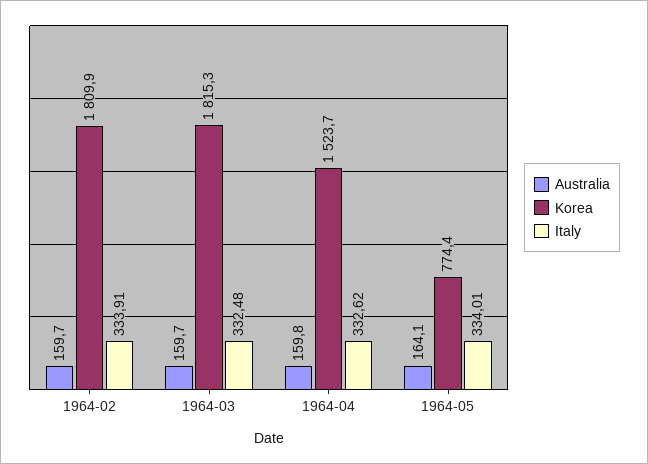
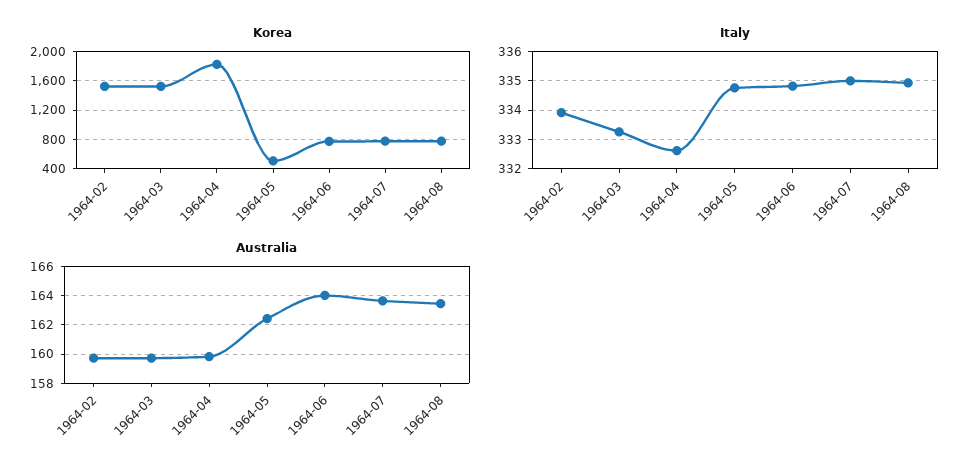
Korea, 1964-02: 1809.9 -> 1500
Korea, 1964-03: 1815.3 -> 1500
Italy, 1964-03: 332.48 -> 333.25
Korea, 1964-04: 1523.7 -> 1800
Australia, 1964-05: 164.1 -> 162.5
Korea, 1964-05: 774.4 -> 500
Italy, 1964-05: 334.01 -> 334.75
Korea, 1964-06: none -> 800
Korea, 1964-07: none -> 800
Korea, 1964-08: none -> 800
Italy, 1964-06: none -> 334.75
Italy, 1964-07: none -> 335
Italy, 1964-08: none -> 335
Australia, 1964-06: none -> 164
Australia, 1964-07: none -> 163.5
Australia, 1964-08: none -> 163.5

